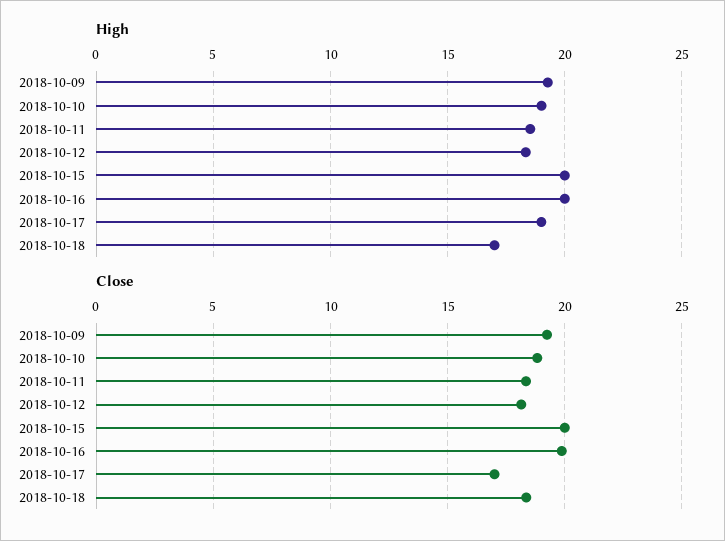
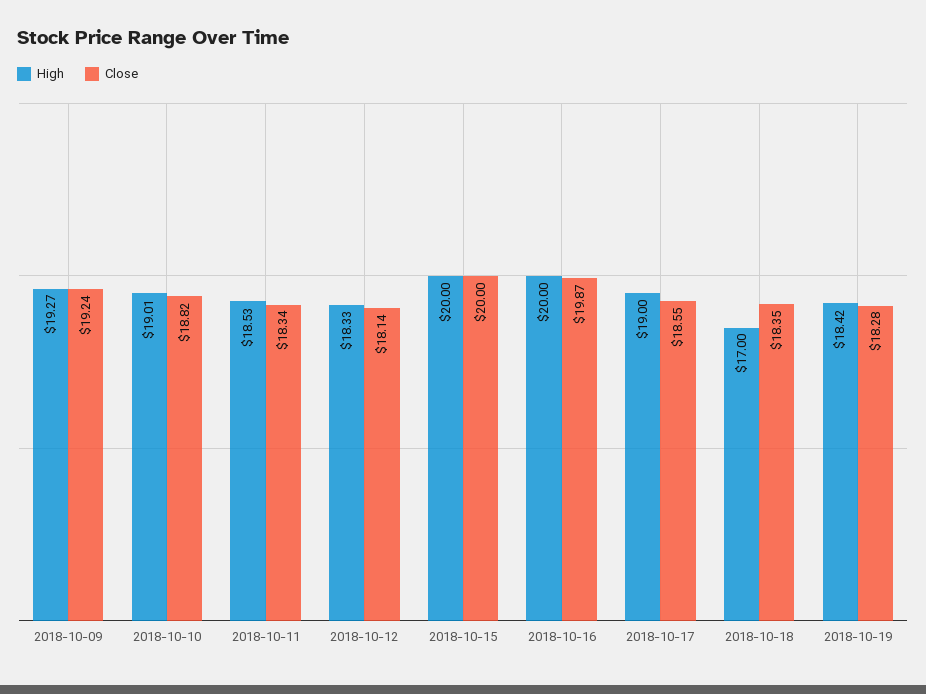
Close, 2018-10-17: 17 -> 18.55
High, 2018-10-19: none -> 18.42
Close, 2018-10-19: none -> 18.28

